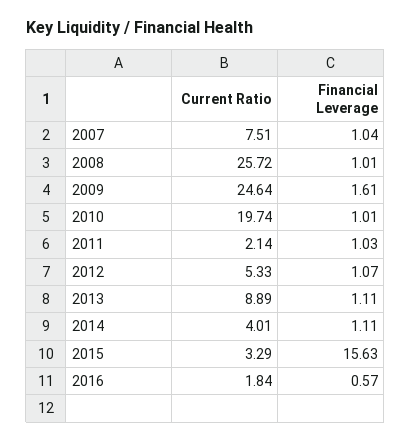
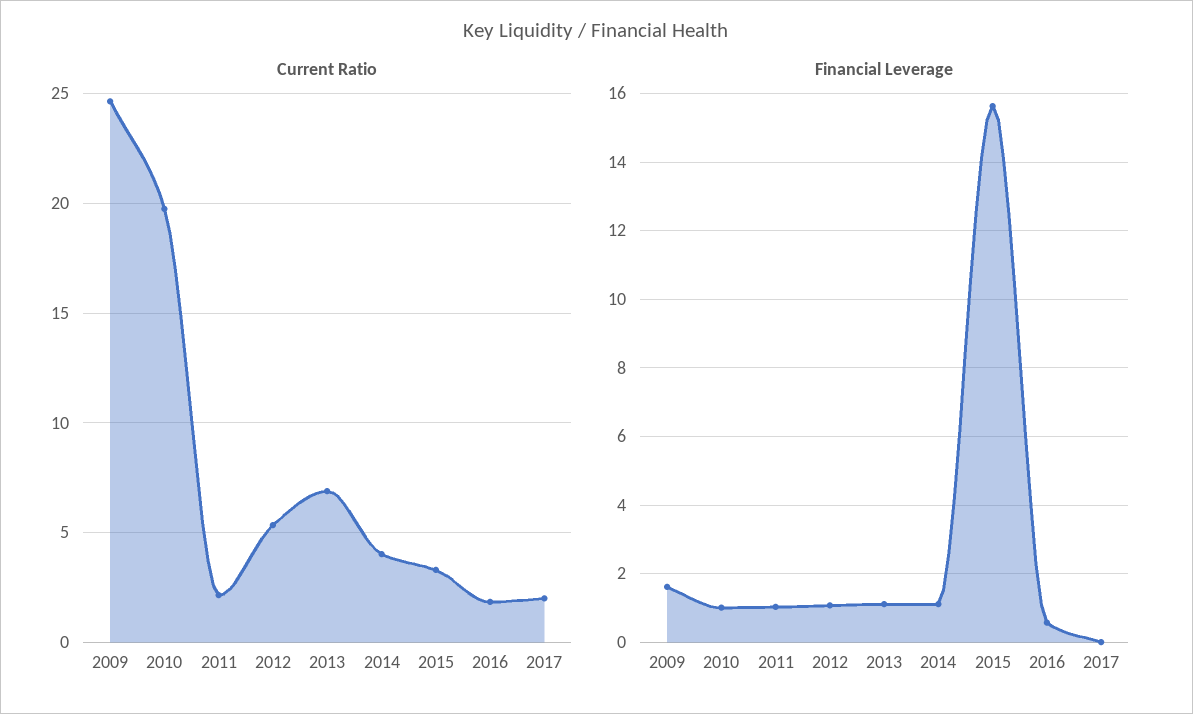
Current Ratio, 2007: 7.51 -> none
Financial Leverage, 2007: 1.04 -> none
Current Ratio, 2008: 25.72 -> none
Financial Leverage, 2008: 1.01 -> none
Current Ratio, 2013: 8.89 -> 7
Current Ratio, 2017: none -> 2
Financial Leverage, 2017: none -> 0

